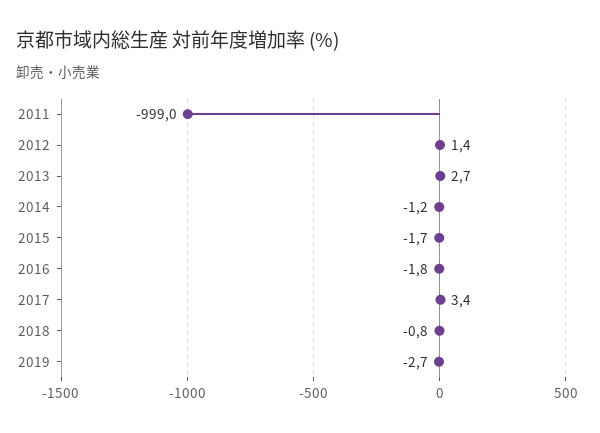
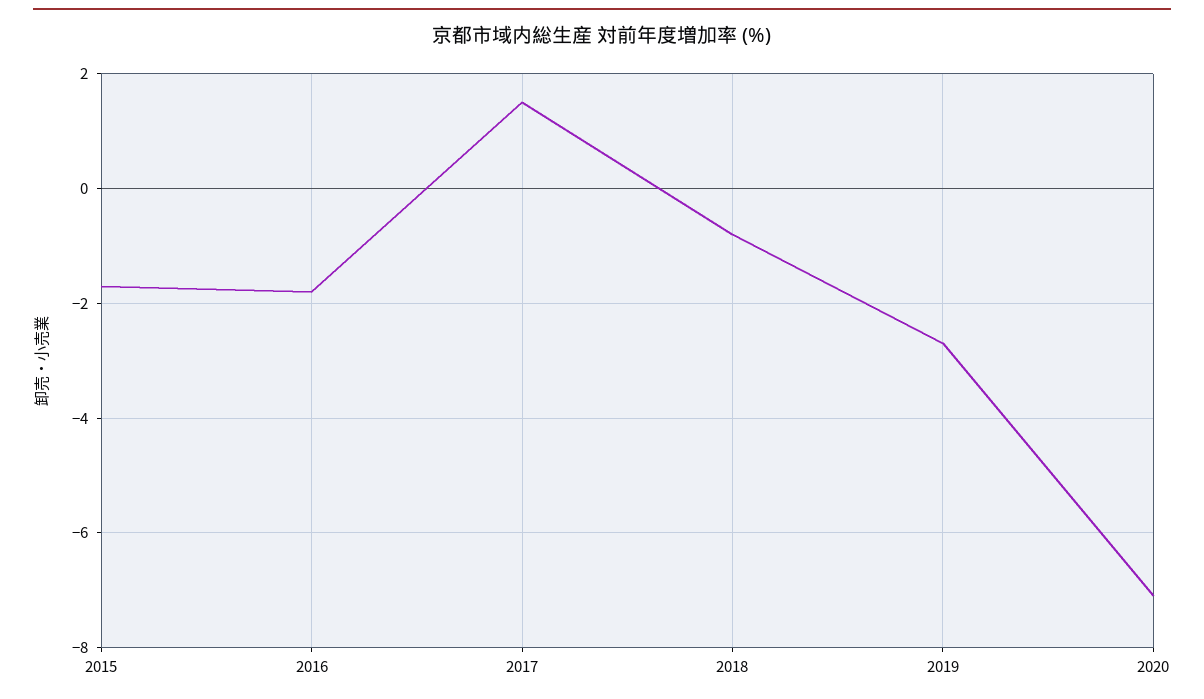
2011: -999 -> none
2012: 1.4 -> none
2013: 2.7 -> none
2014: -1.2 -> none
2017: 3.4 -> 1.5
2020: none -> -7

